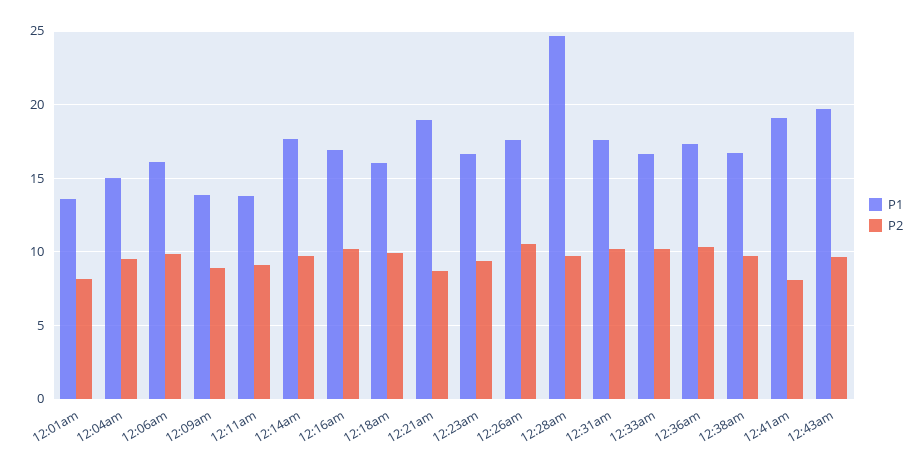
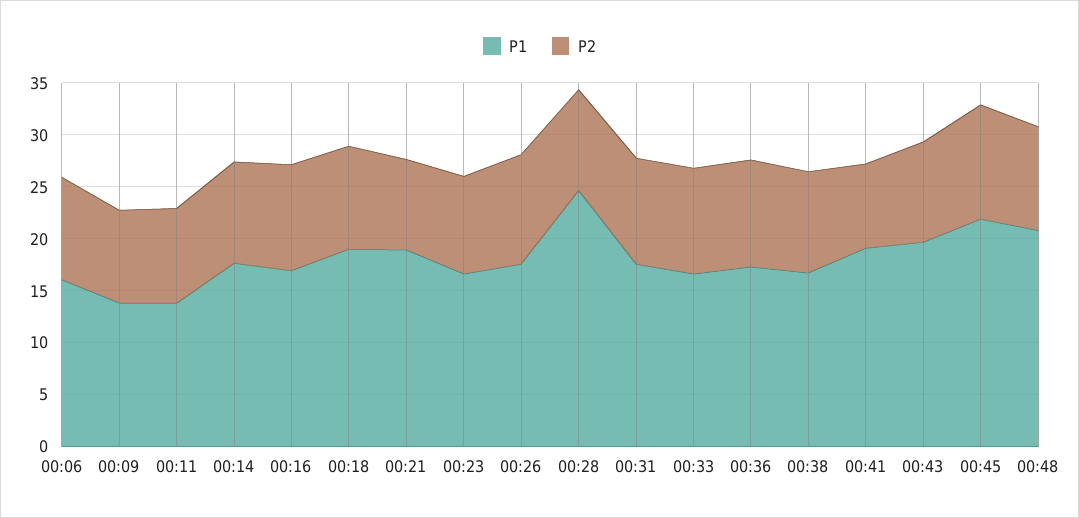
P1, 12:01am: 13.5 -> none
P2, 12:01am: 8 -> none
P1, 12:04am: 15 -> none
P2, 12:04am: 9.5 -> none
P1, 12:18am: 16 -> 19
P1, 00:45: none -> 22
P2, 00:45: none -> 11
P1, 00:48: none -> 21
P2, 00:48: none -> 10

